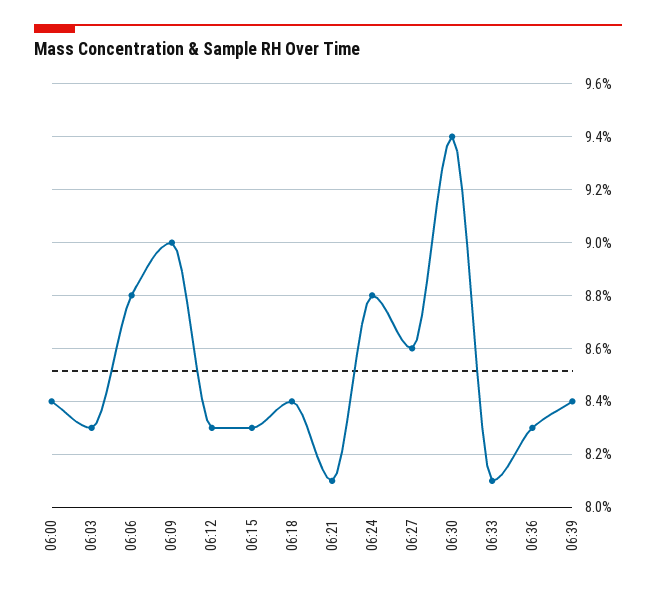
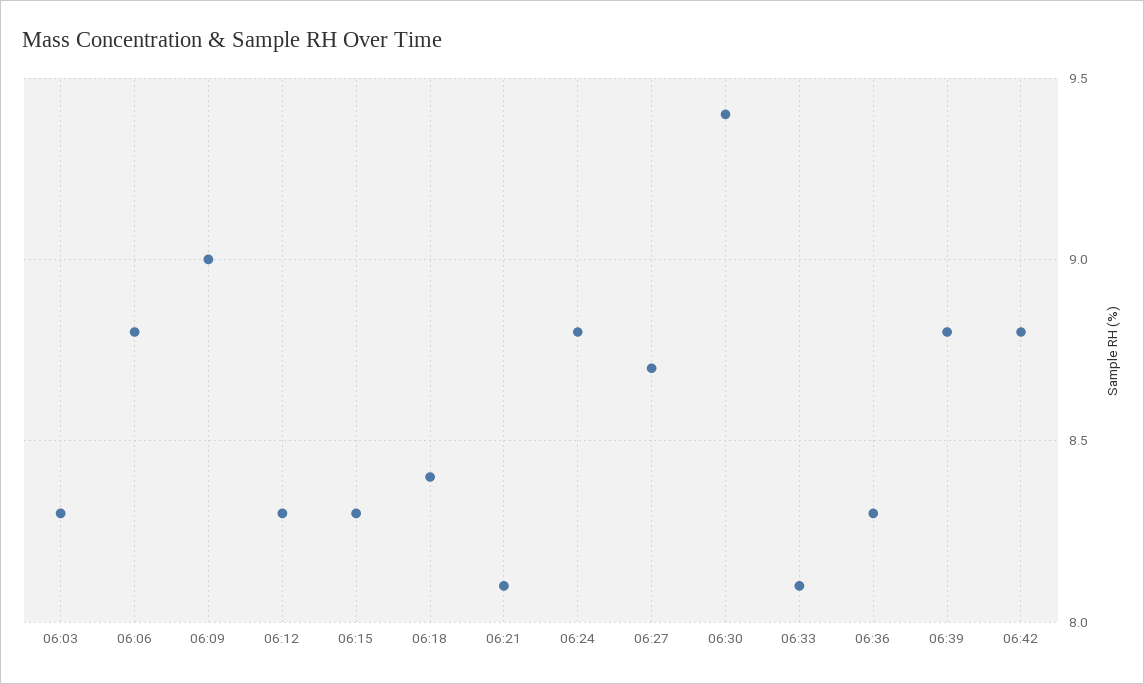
06:00: 8.4 -> none
06:27: 8.6 -> 8.7
06:39: 8.4 -> 8.8
06:42: none -> 8.8

